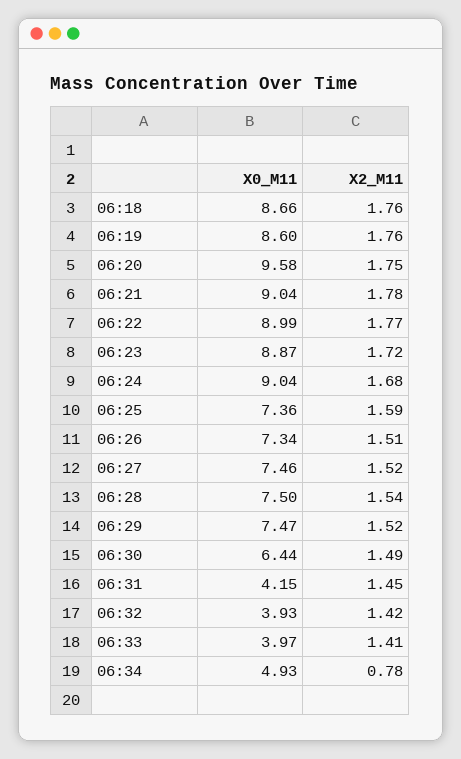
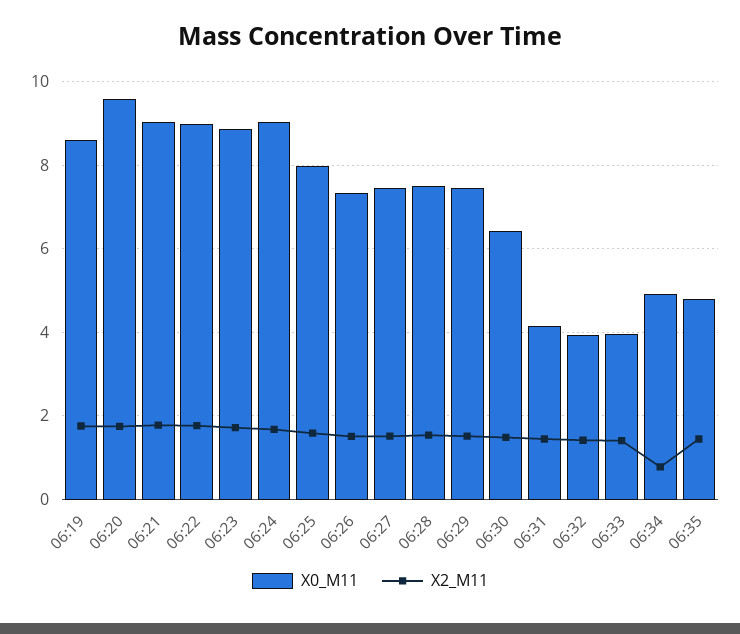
X0_M11, 06:18: 8.66 -> none
X2_M11, 06:18: 1.76 -> none
X0_M11, 06:25: 7.36 -> 8
X0_M11, 06:35: none -> 4.8
X2_M11, 06:35: none -> 1.4

